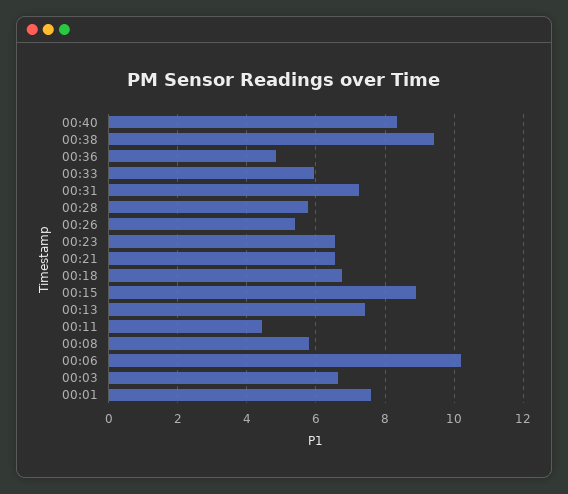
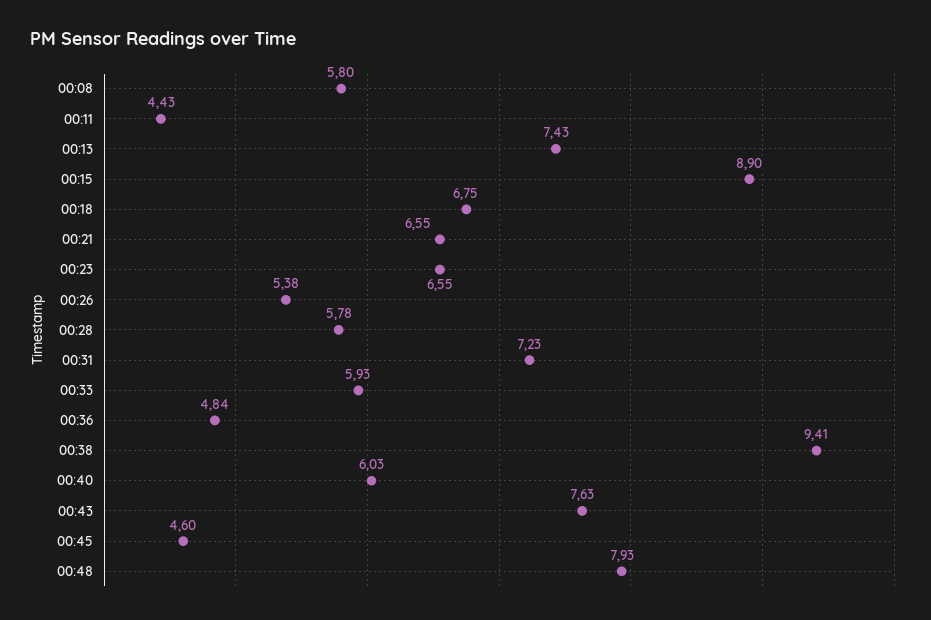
00:40: 8.4 -> 6.03
00:06: 10.2 -> none
00:03: 6.6 -> none
00:01: 7.6 -> none
00:43: none -> 7.63
00:45: none -> 4.6
00:48: none -> 7.93

